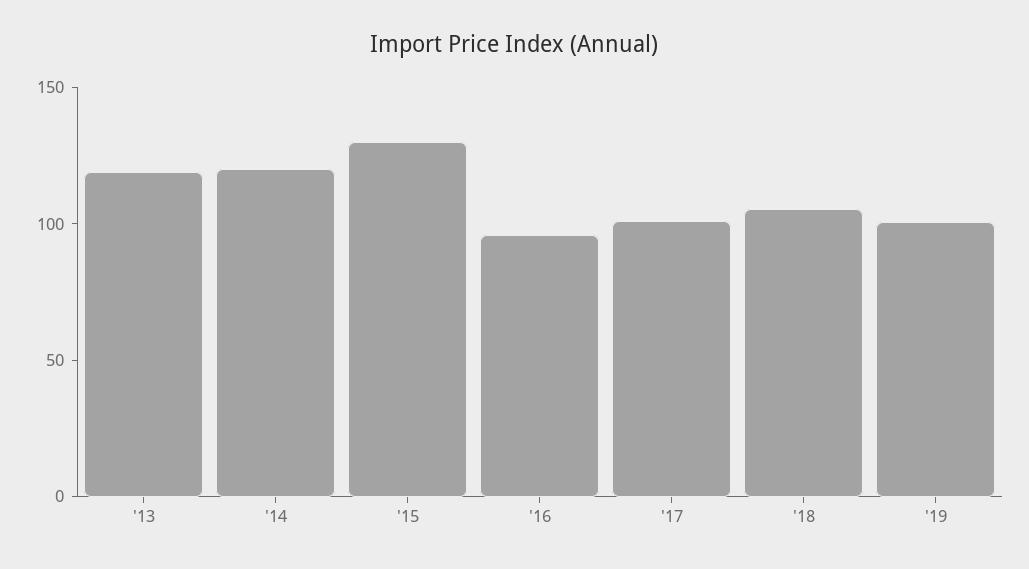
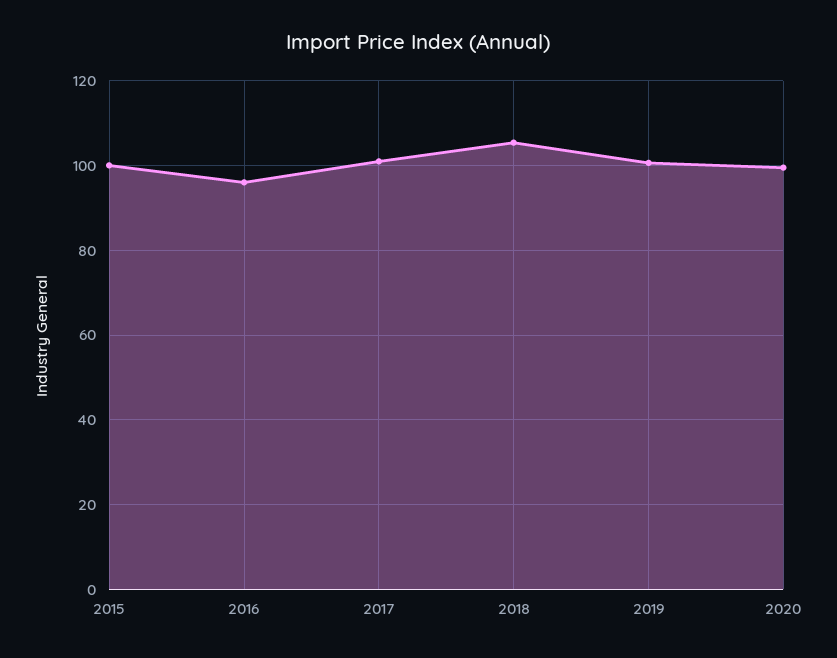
'13: 120 -> none
'14: 120 -> none
'15: 130 -> 100
2020: none -> 100

